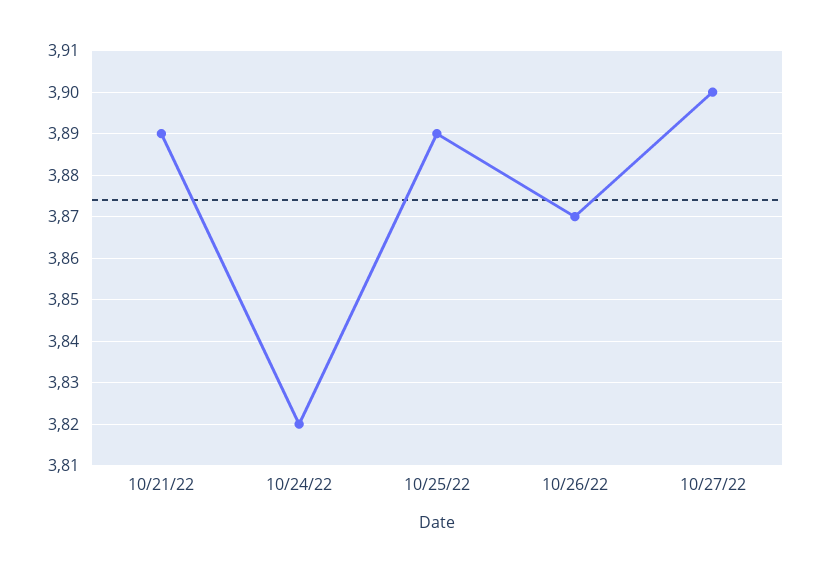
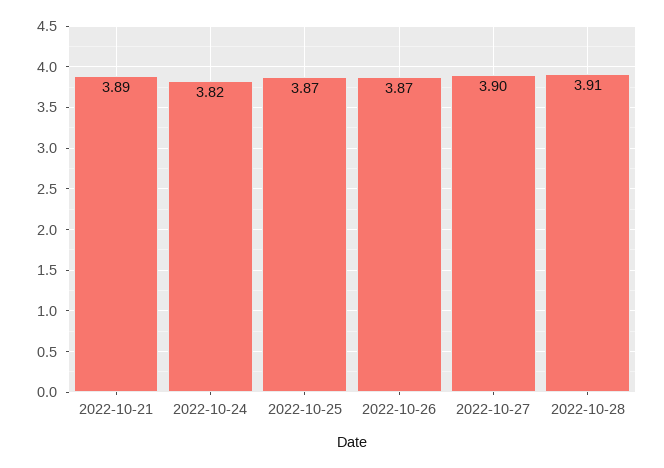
10/25/22: 3.89 -> 3.87
2022-10-28: none -> 3.91

